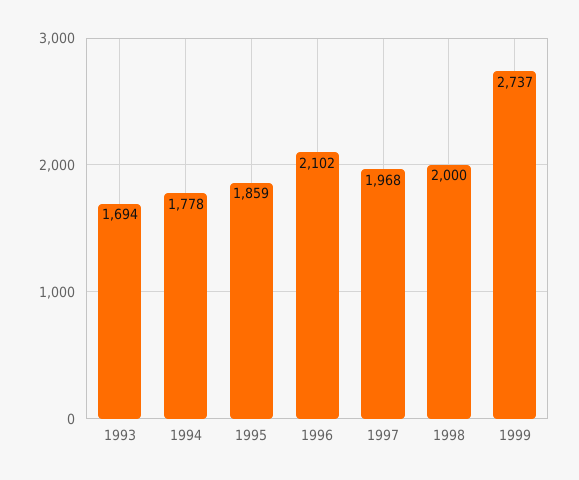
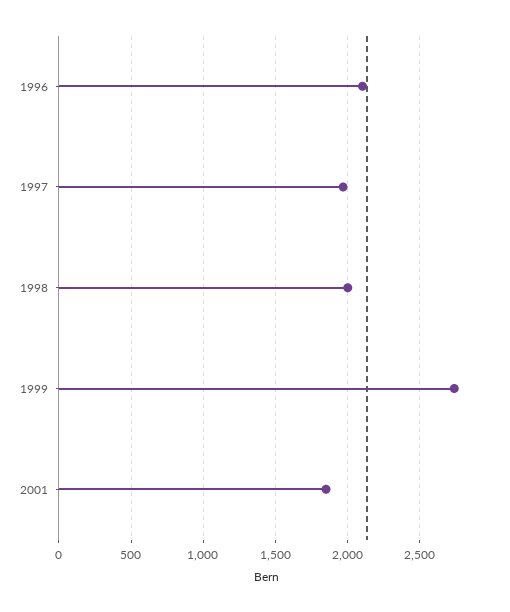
1993: 1694 -> none
1994: 1778 -> none
1995: 1859 -> none
2001: none -> 1850

